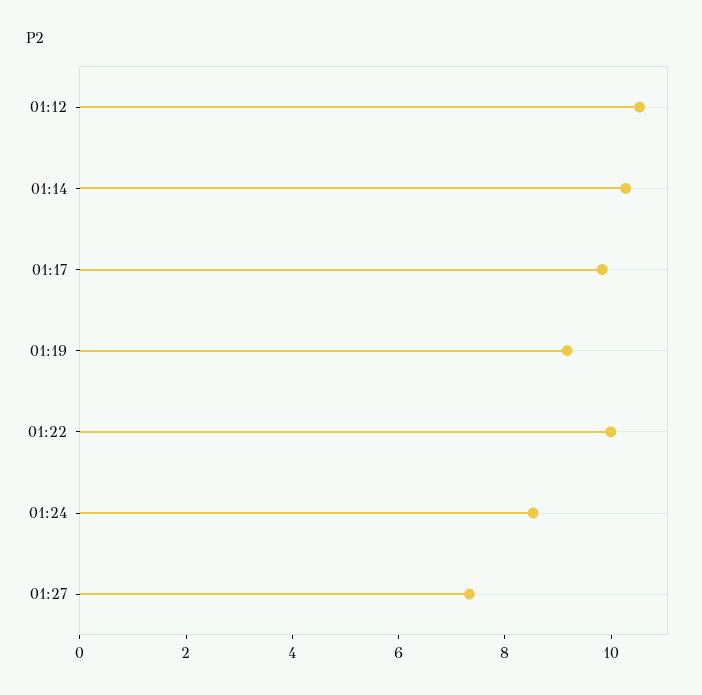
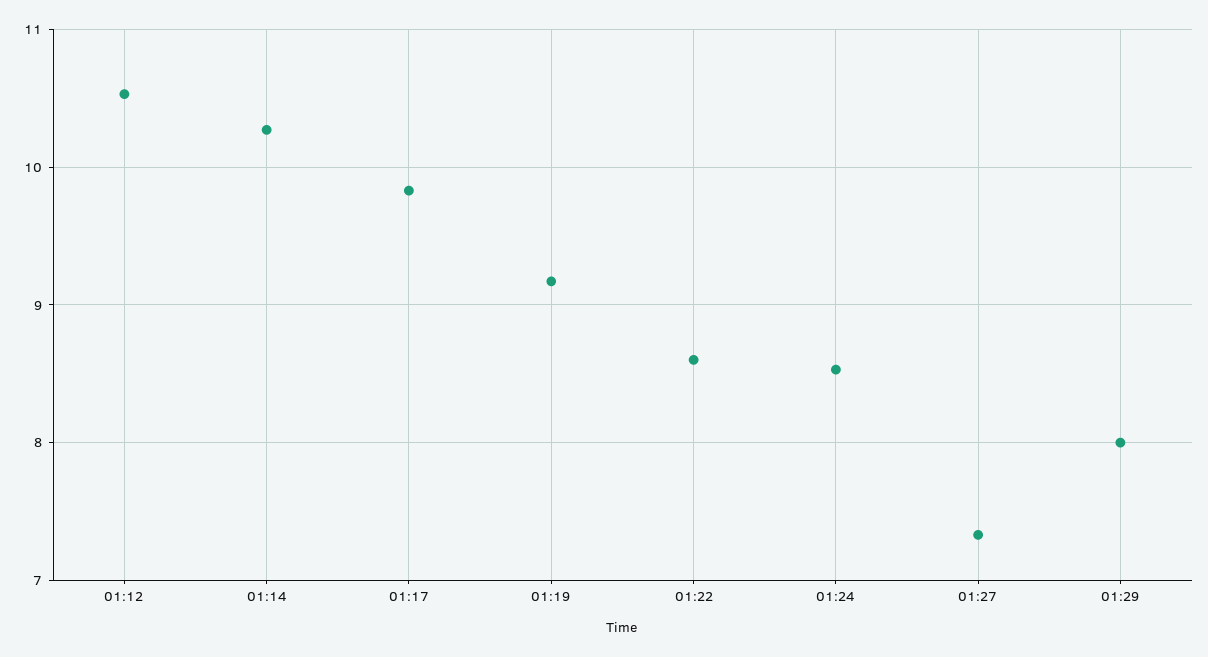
01:22: 10 -> 8.6
01:29: none -> 8

